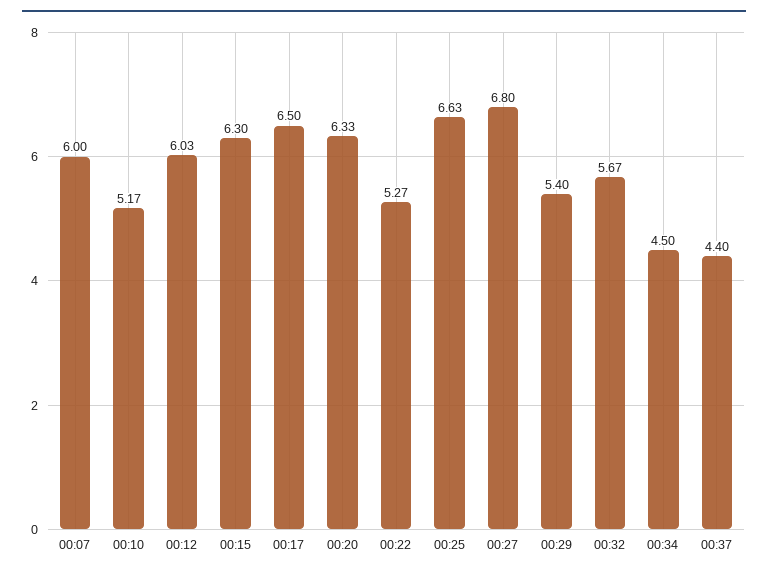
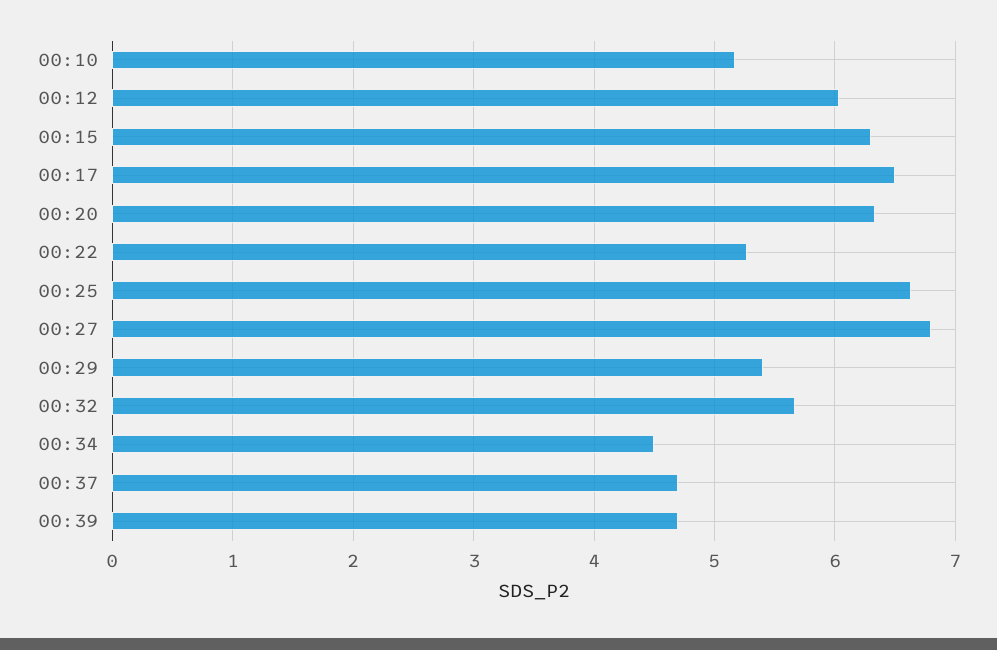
00:07: 6 -> none
00:37: 4.4 -> 4.7
00:39: none -> 4.7

